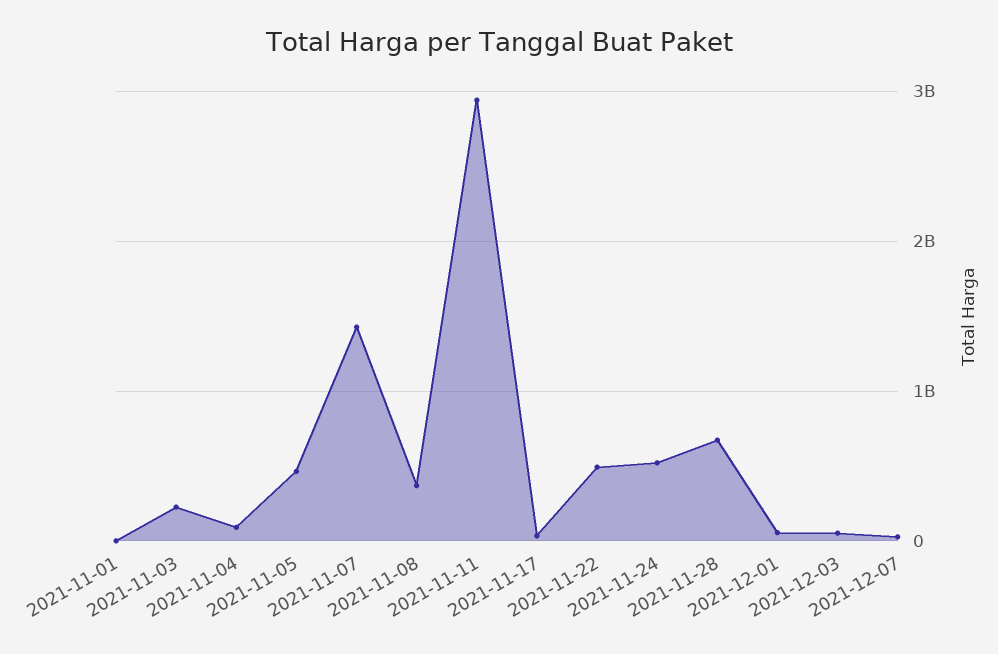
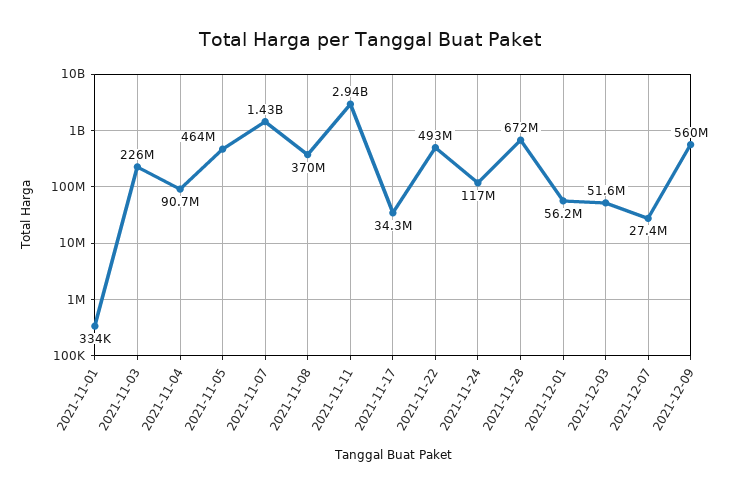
2021-11-24: 500000000 -> 117000000
2021-12-09: none -> 560000000

